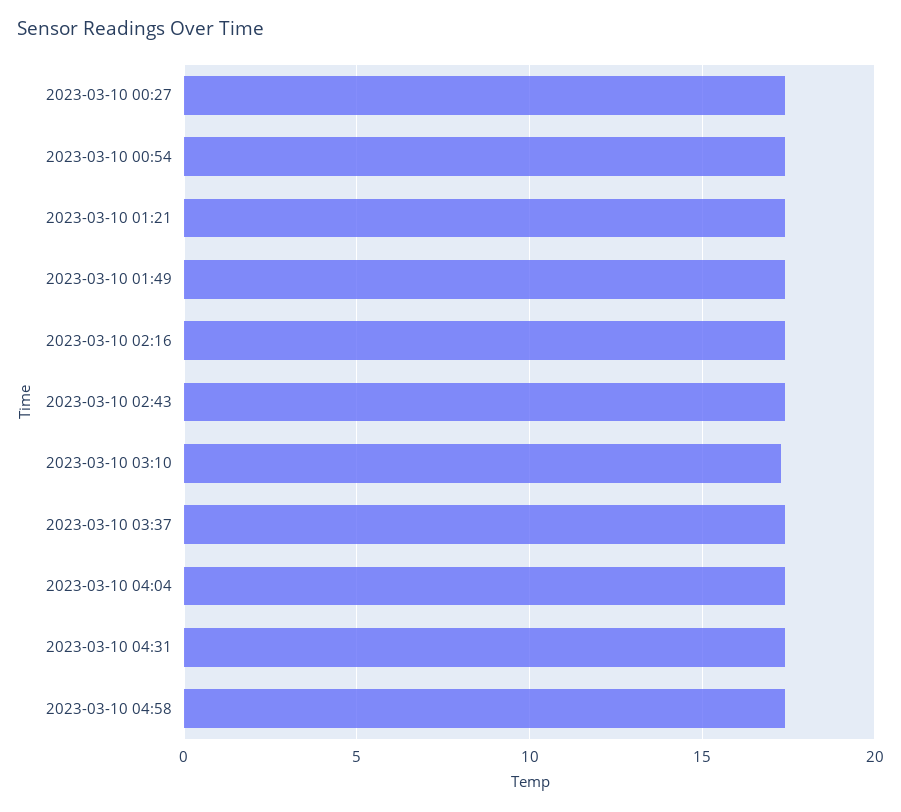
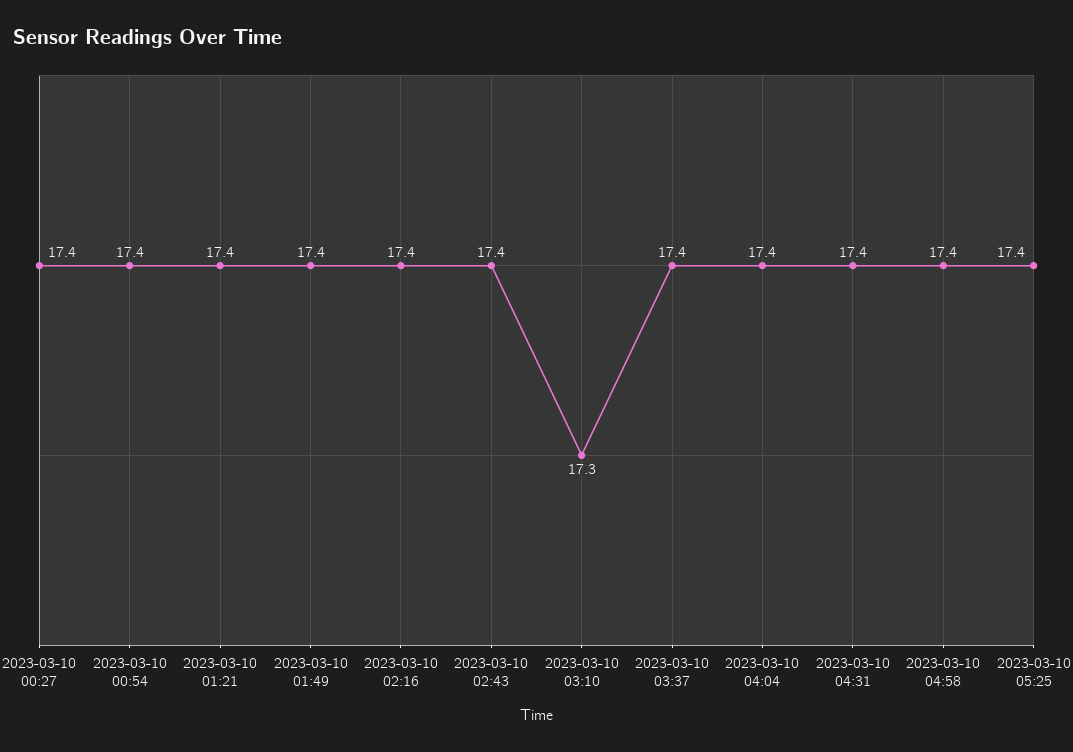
2023-03-10 05:25: none -> 17.4

